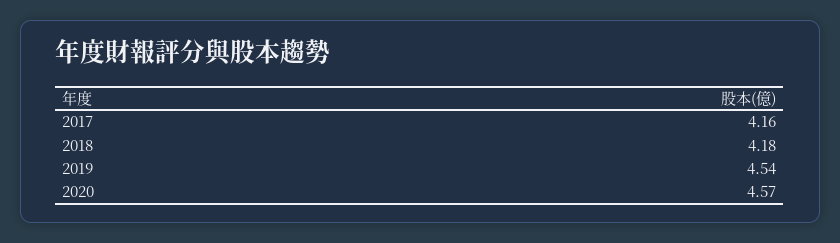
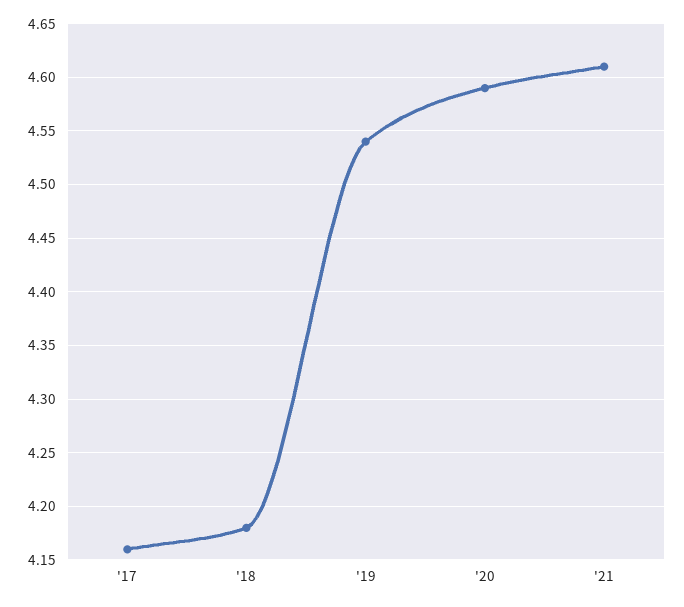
2020: 4.57 -> 4.59
'21: none -> 4.61

